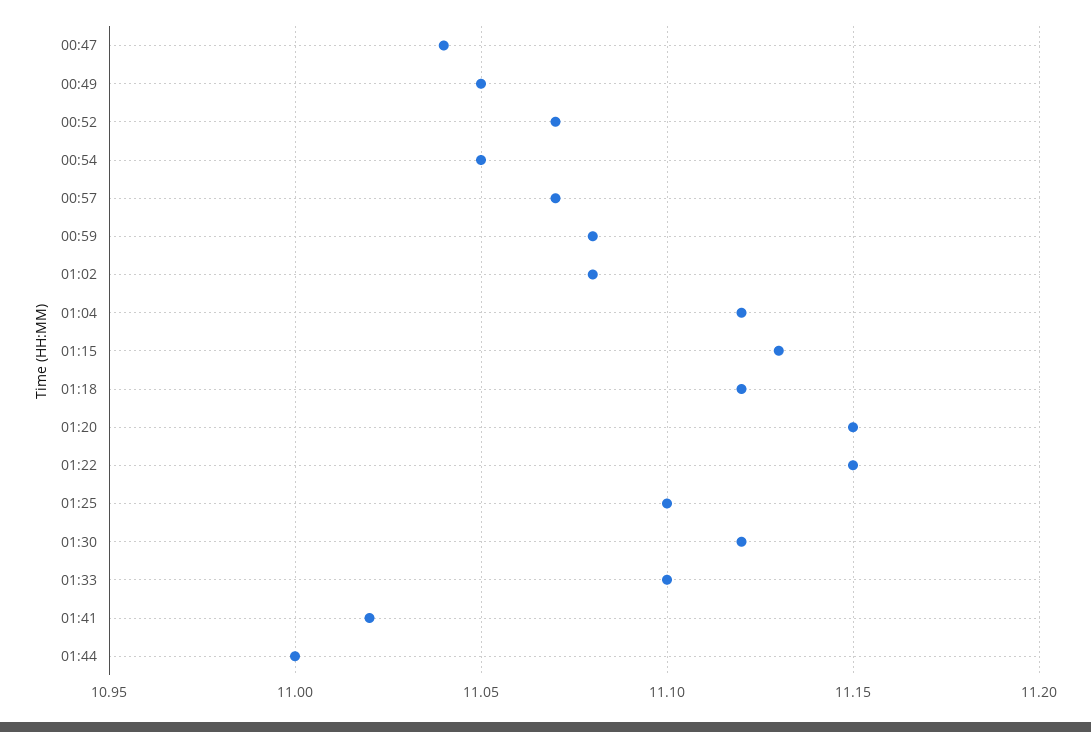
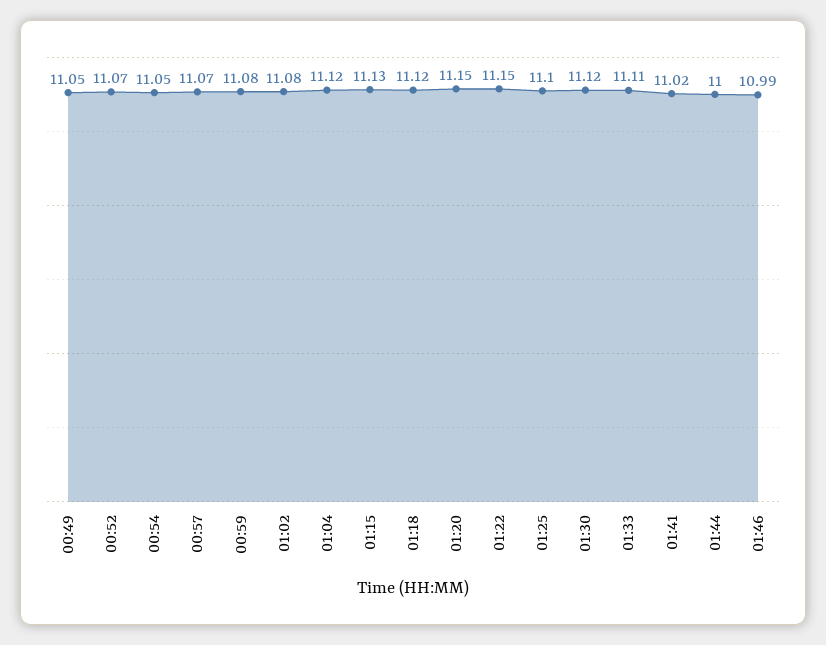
00:47: 11.04 -> none
01:33: 11.1 -> 11.11
01:46: none -> 10.99

